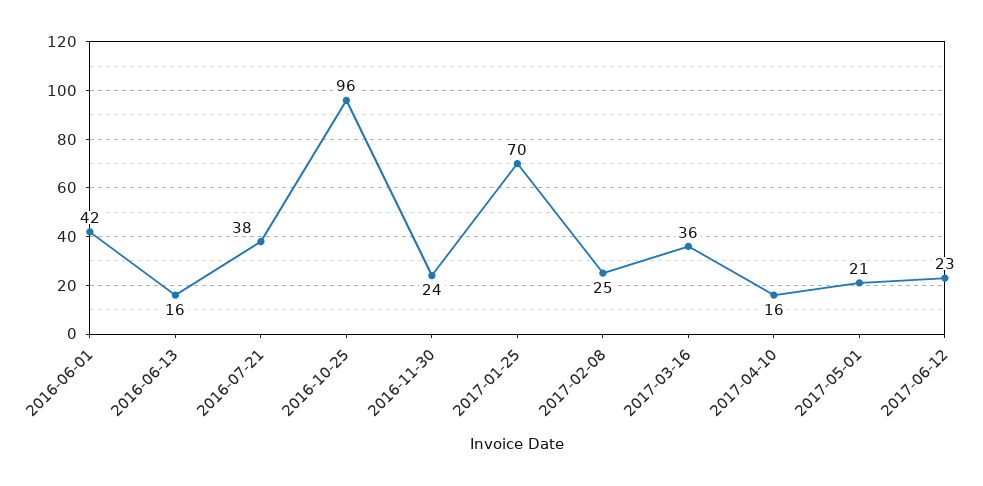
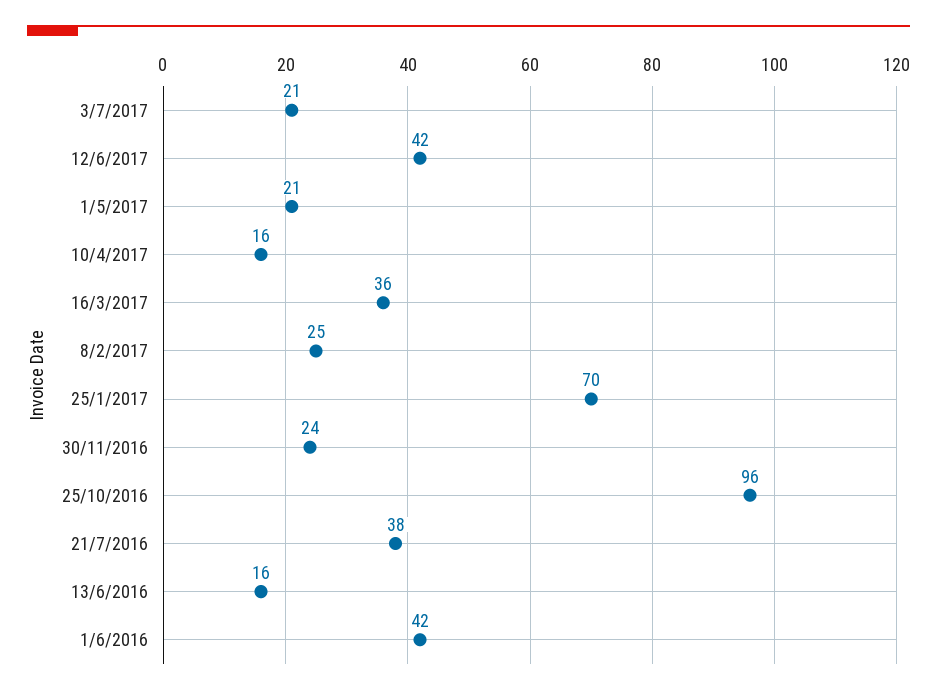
2017-06-12: 23 -> 42
3/7/2017: none -> 21

